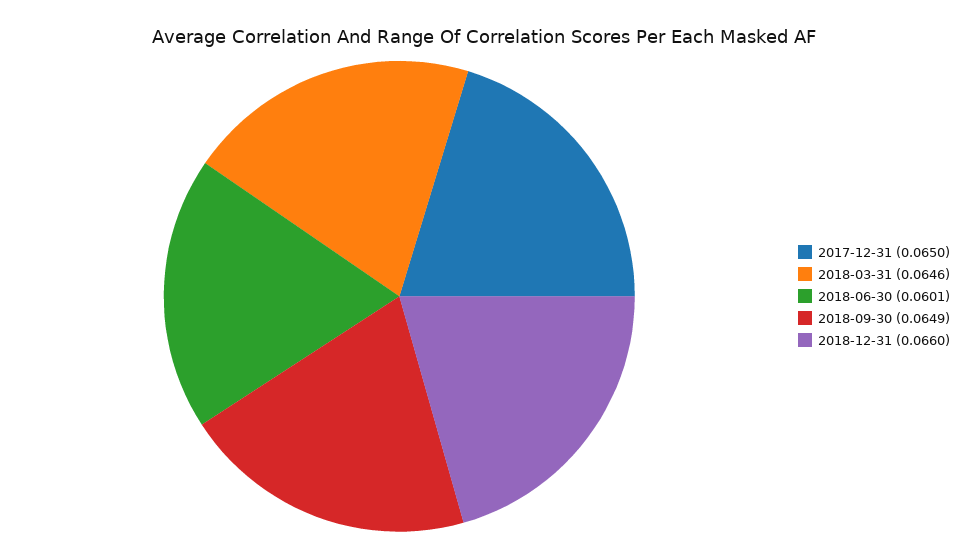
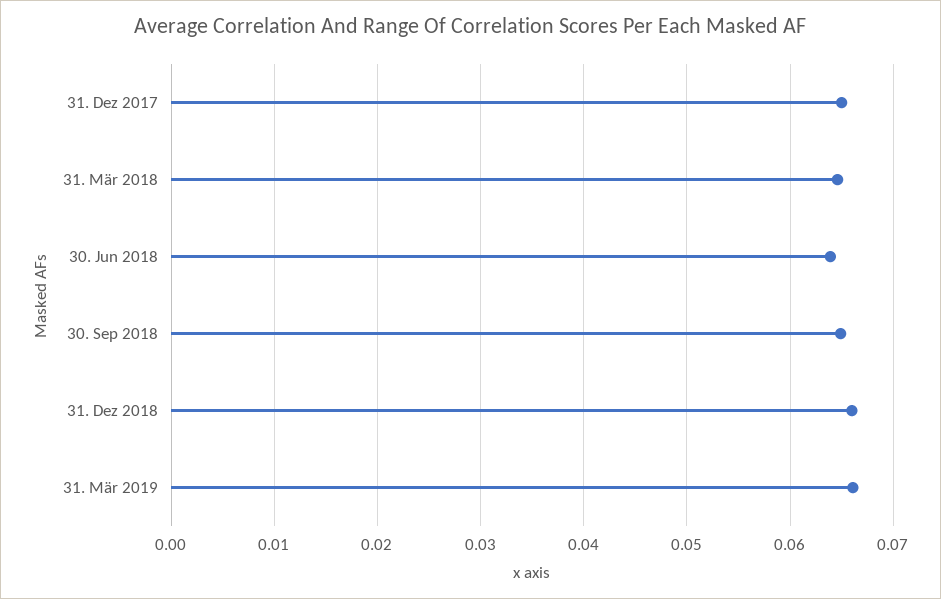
2018-06-30: 0.0601 -> 0.064
31. Mär 2019: none -> 0.066

